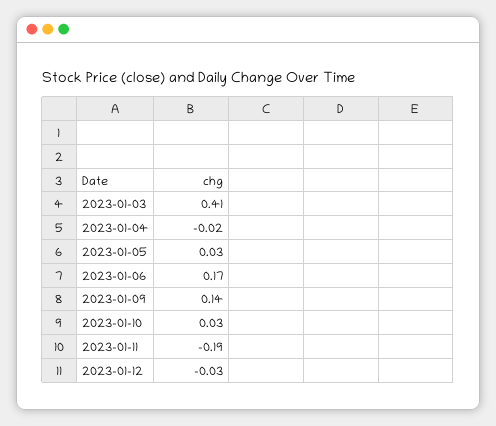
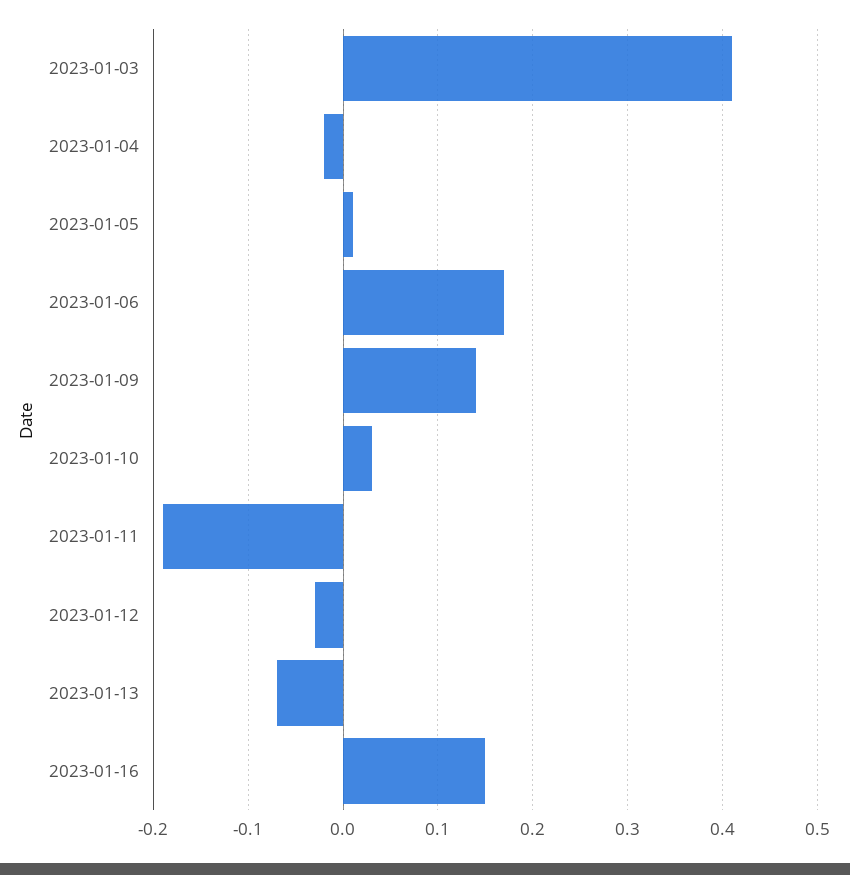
2023-01-05: 0.03 -> 0.01
2023-01-13: none -> -0.07
2023-01-16: none -> 0.15

